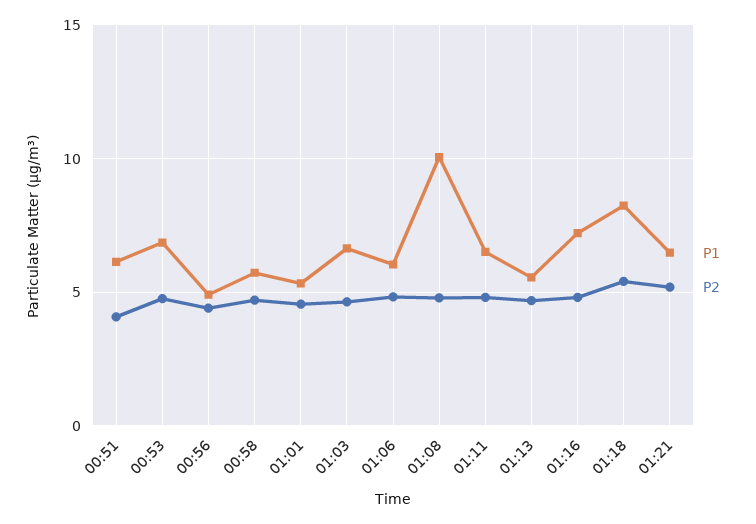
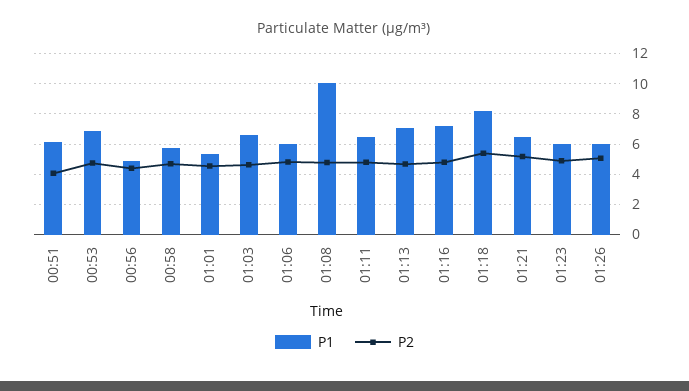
P1, 01:13: 5.5 -> 7
P1, 01:23: none -> 6
P2, 01:23: none -> 5
P1, 01:26: none -> 6
P2, 01:26: none -> 5

